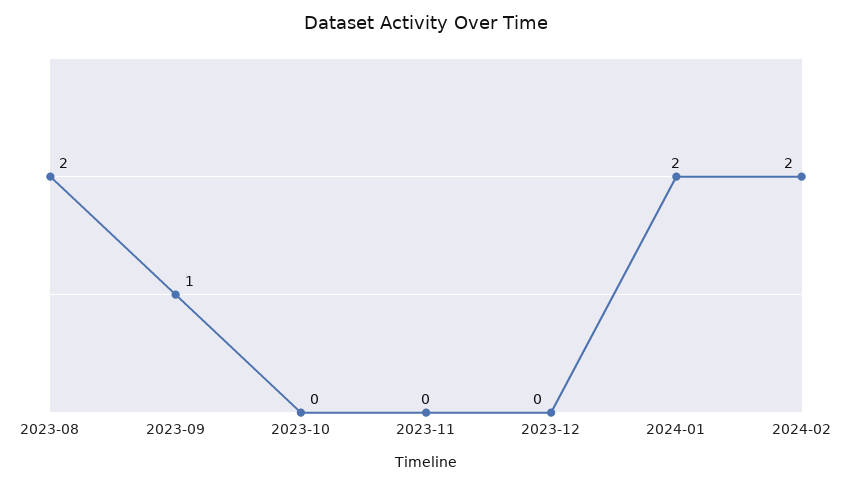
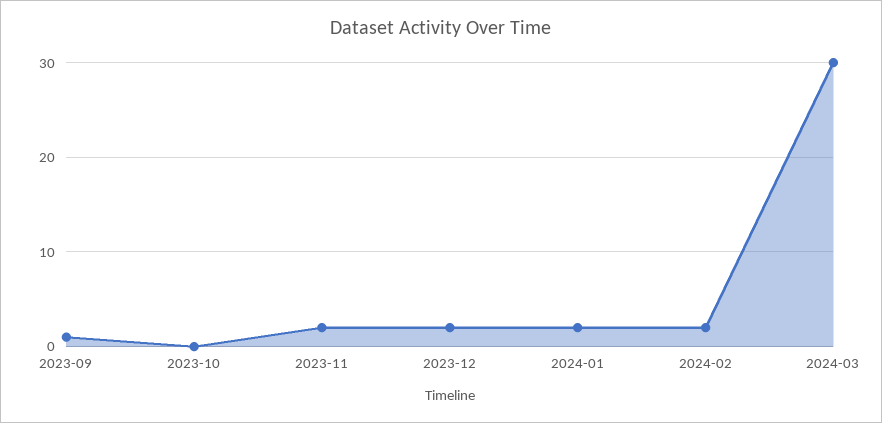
2023-08: 2 -> none
2023-11: 0 -> 2
2023-12: 0 -> 2
2024-03: none -> 30

